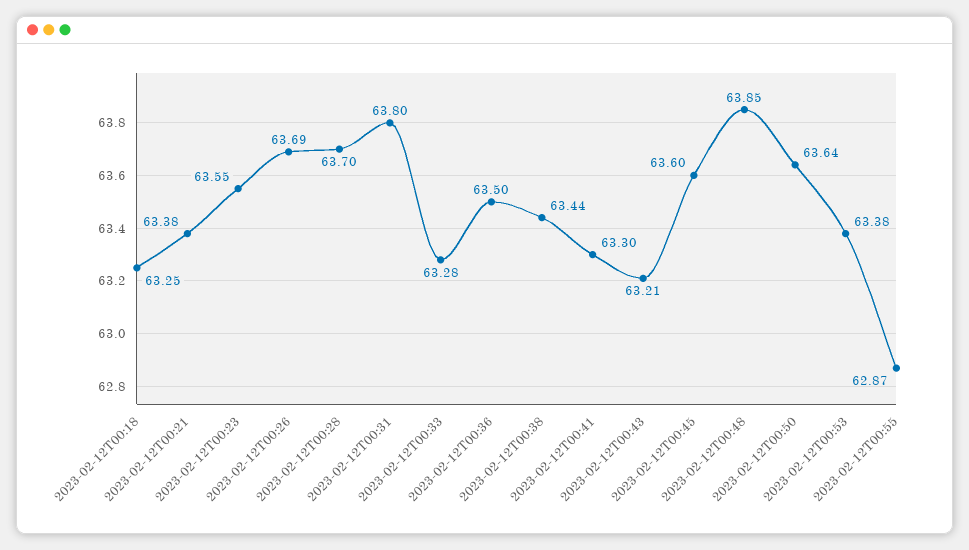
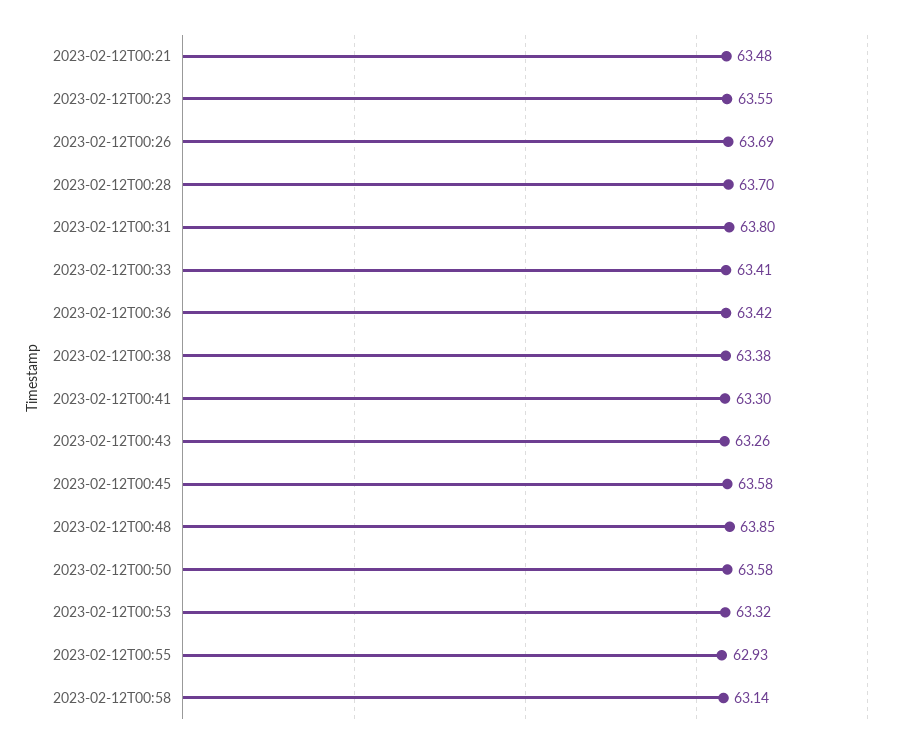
2023-02-12T00:18: 63.25 -> none
2023-02-12T00:21: 63.38 -> 63.48
2023-02-12T00:33: 63.28 -> 63.41
2023-02-12T00:36: 63.5 -> 63.42
2023-02-12T00:38: 63.44 -> 63.38
2023-02-12T00:43: 63.21 -> 63.26
2023-02-12T00:45: 63.6 -> 63.58
2023-02-12T00:50: 63.64 -> 63.58
2023-02-12T00:53: 63.38 -> 63.32
2023-02-12T00:55: 62.87 -> 62.93
2023-02-12T00:58: none -> 63.14

